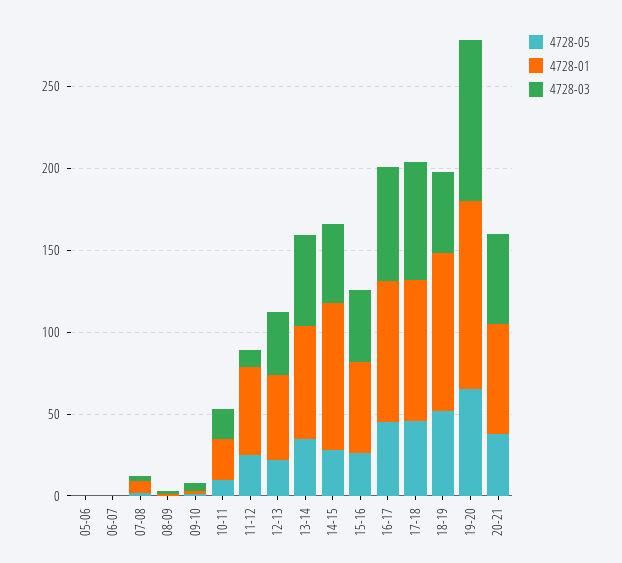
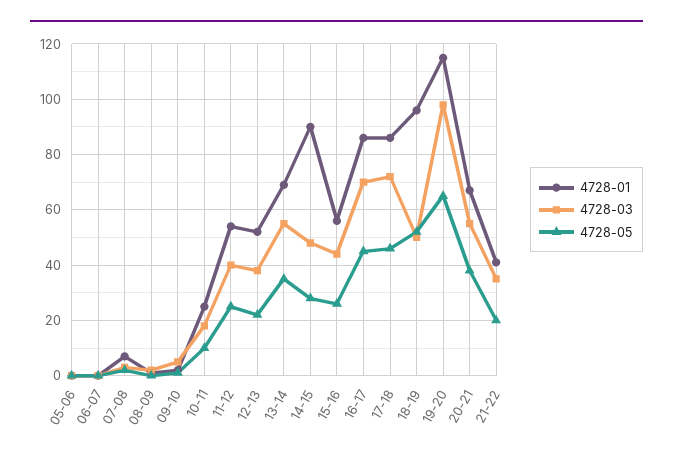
4728-03, 11-12: 10 -> 40
4728-01, 21-22: none -> 40
4728-03, 21-22: none -> 35
4728-05, 21-22: none -> 20

